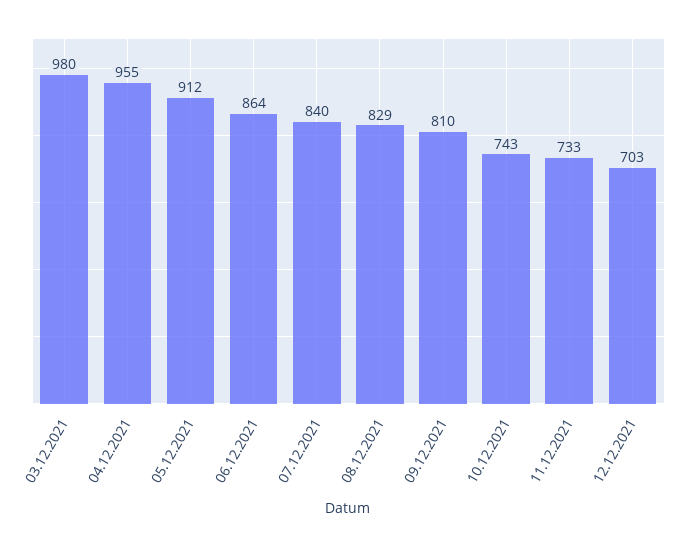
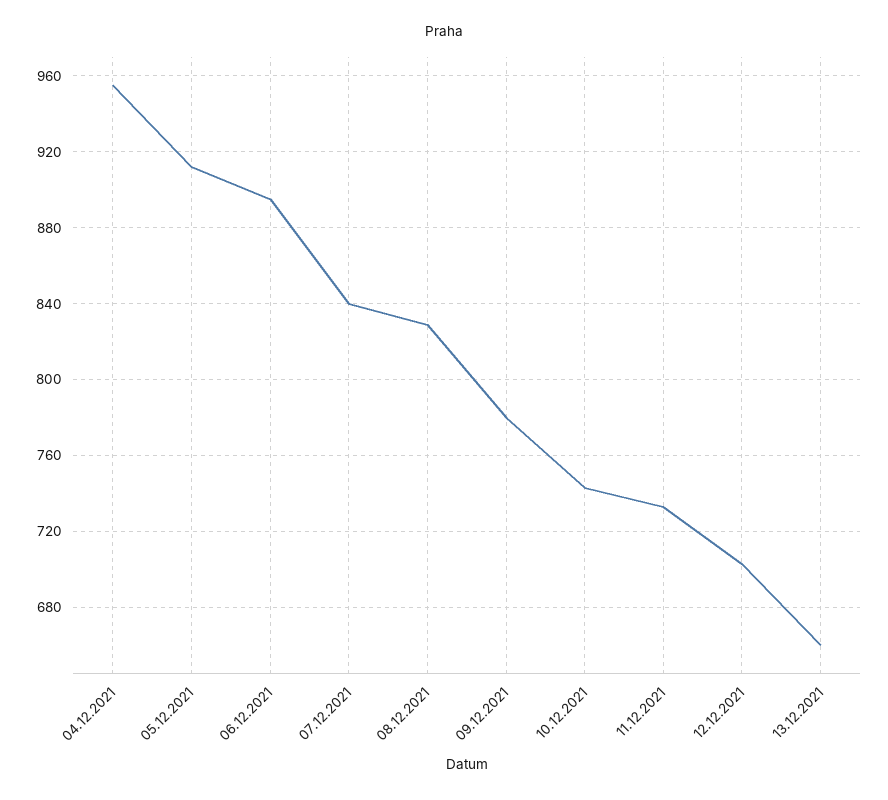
03.12.2021: 980 -> none
06.12.2021: 864 -> 895
09.12.2021: 810 -> 780
13.12.2021: none -> 660

